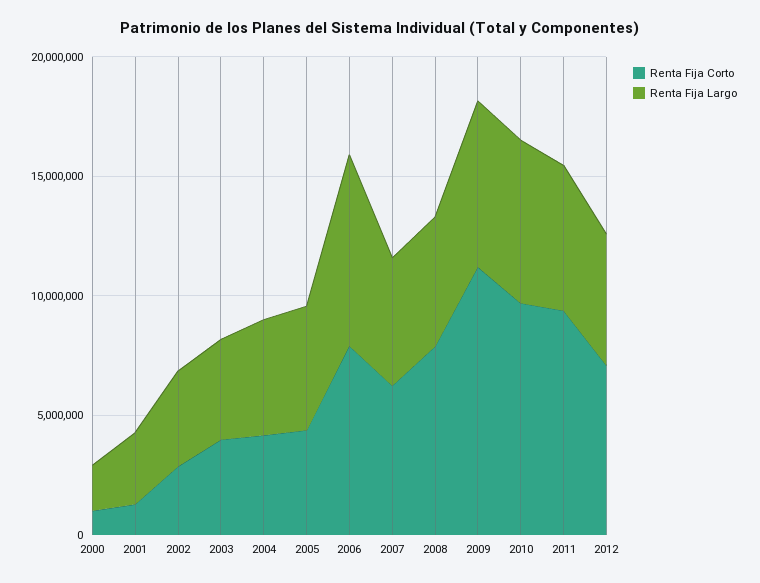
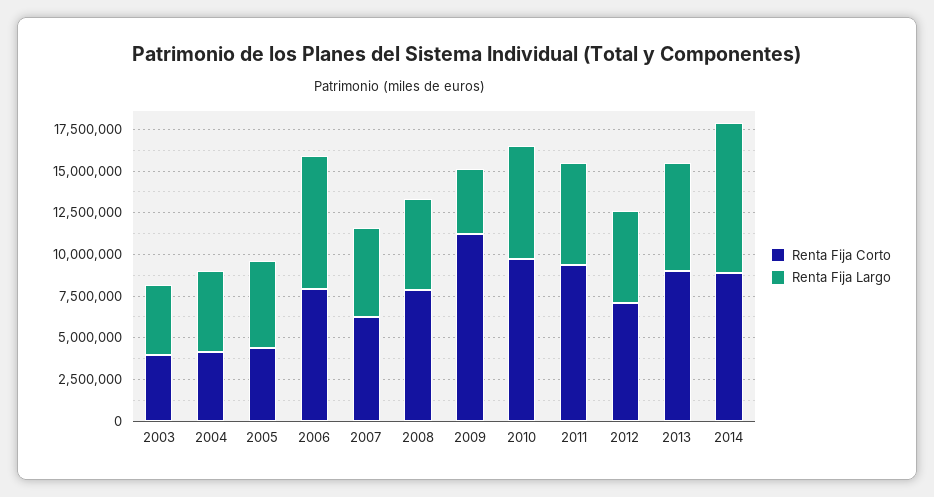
Renta Fija Corto, 2000: 1000000 -> none
Renta Fija Largo, 2000: 2000000 -> none
Renta Fija Corto, 2001: 1000000 -> none
Renta Fija Largo, 2001: 3000000 -> none
Renta Fija Corto, 2002: 3000000 -> none
Renta Fija Largo, 2002: 4000000 -> none
Renta Fija Largo, 2009: 7000000 -> 4000000
Renta Fija Corto, 2013: none -> 9000000
Renta Fija Largo, 2013: none -> 6500000
Renta Fija Corto, 2014: none -> 9000000
Renta Fija Largo, 2014: none -> 9000000

